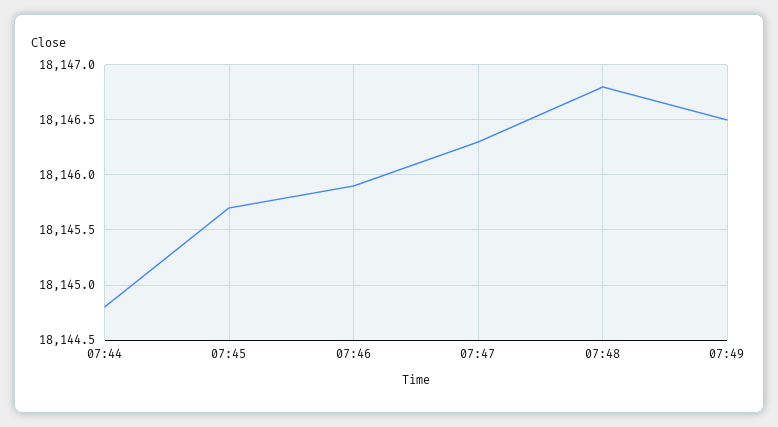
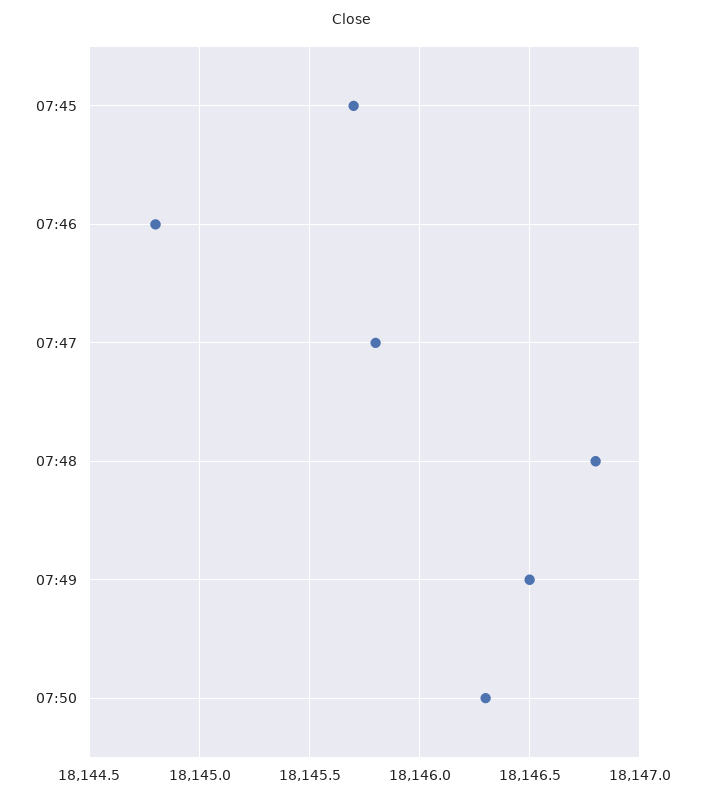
07:44: 18144.8 -> none
07:46: 18145.9 -> 18144.8
07:47: 18146.3 -> 18145.8
07:50: none -> 18146.3

